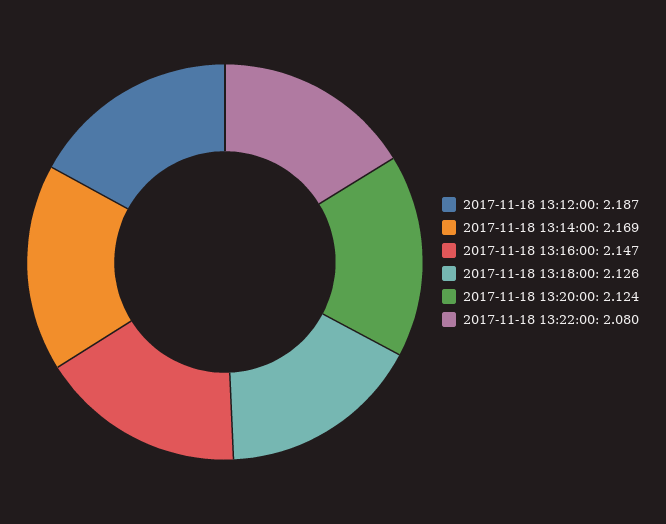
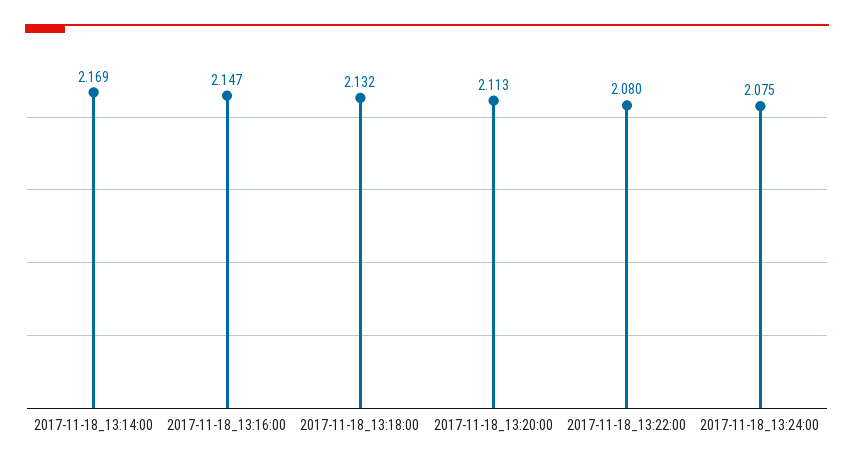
2017-11-18 13:12:00: 2.187 -> none
2017-11-18 13:18:00: 2.126 -> 2.132
2017-11-18 13:20:00: 2.124 -> 2.113
2017-11-18_13:24:00: none -> 2.075

